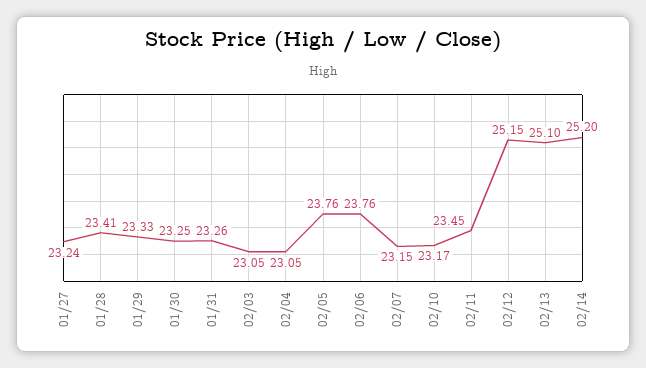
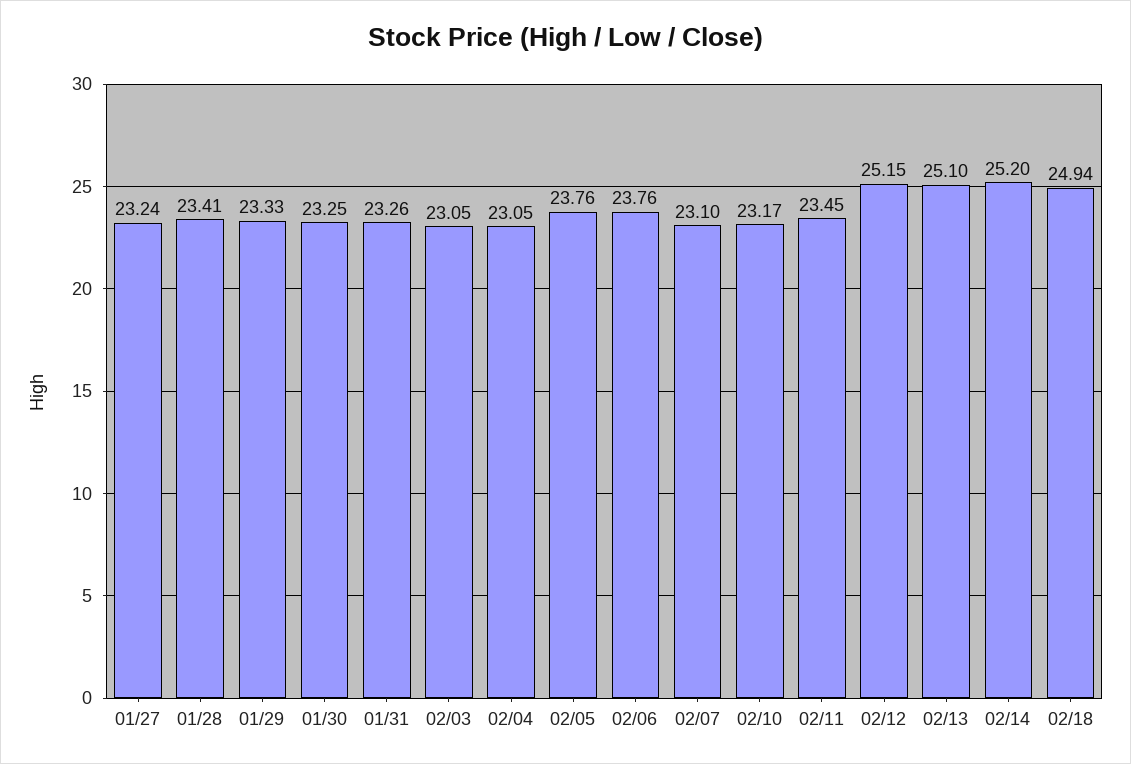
02/07: 23.15 -> 23.1
02/18: none -> 24.94

